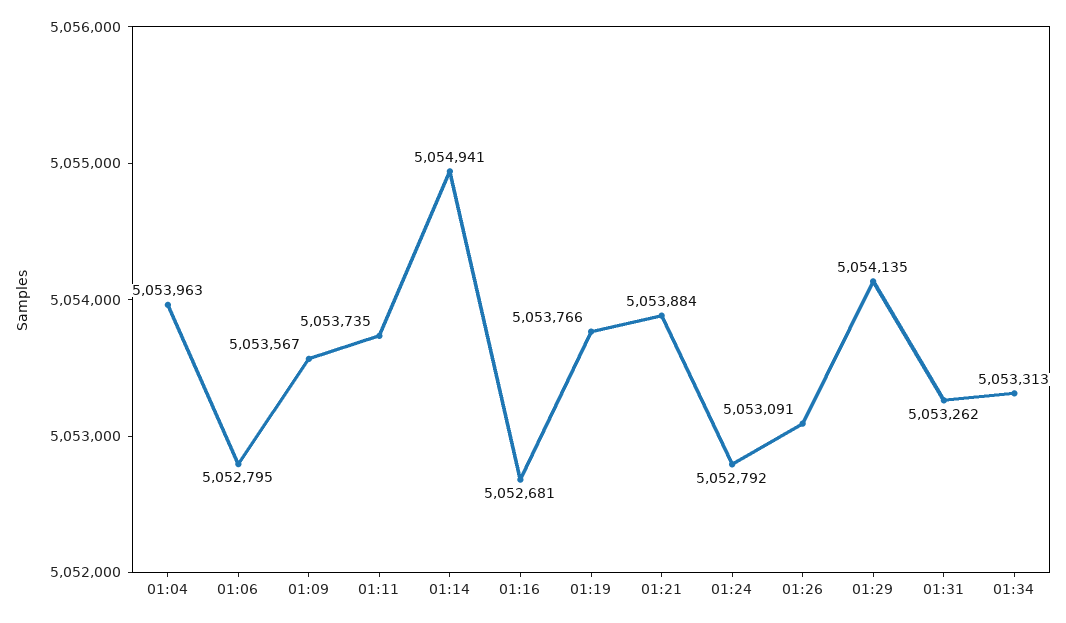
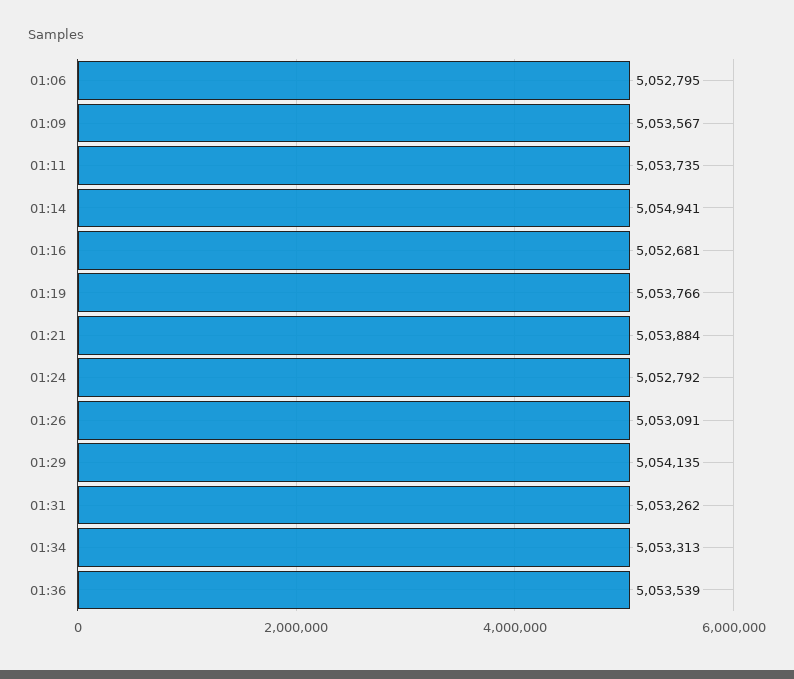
01:04: 5053963 -> none
01:36: none -> 5053539

